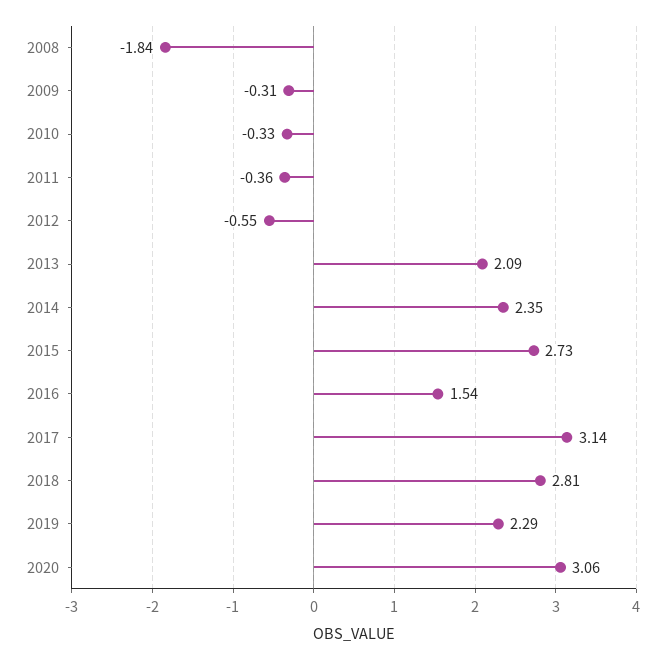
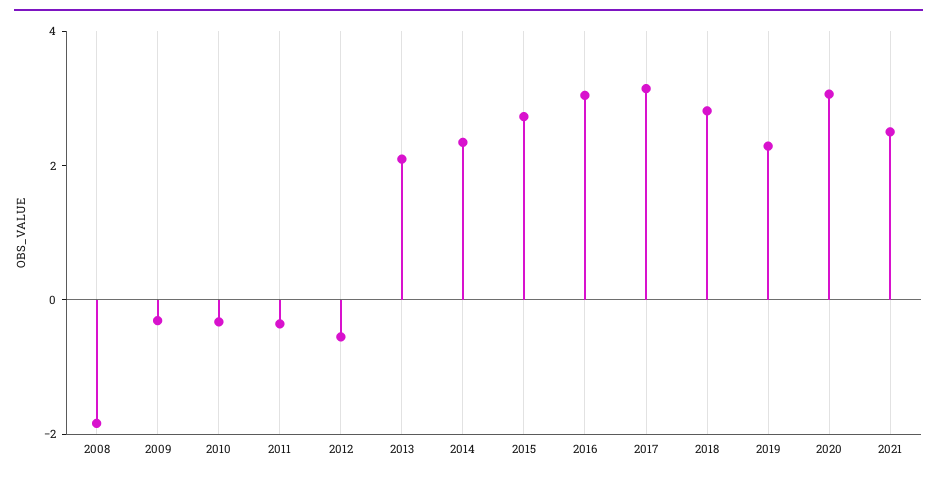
2016: 1.54 -> 3
2021: none -> 2.5

